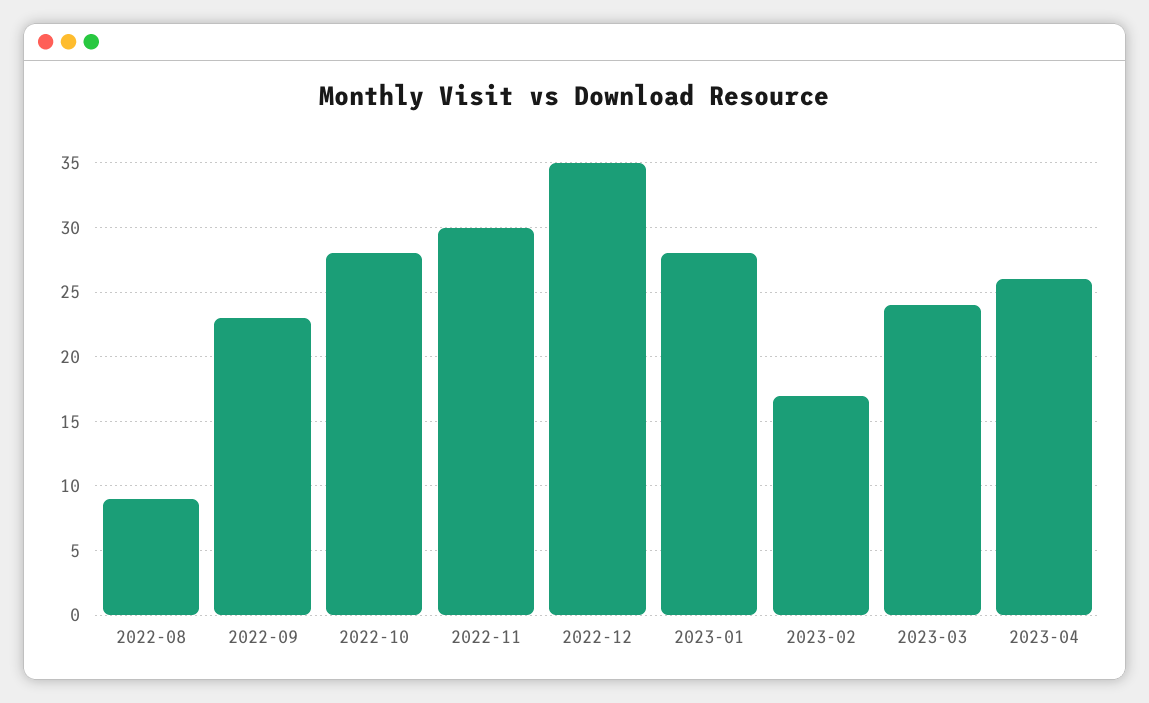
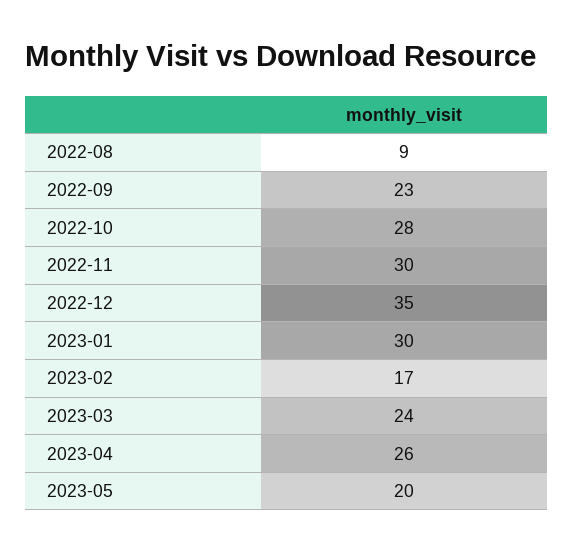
2023-01: 28 -> 30
2023-05: none -> 20

